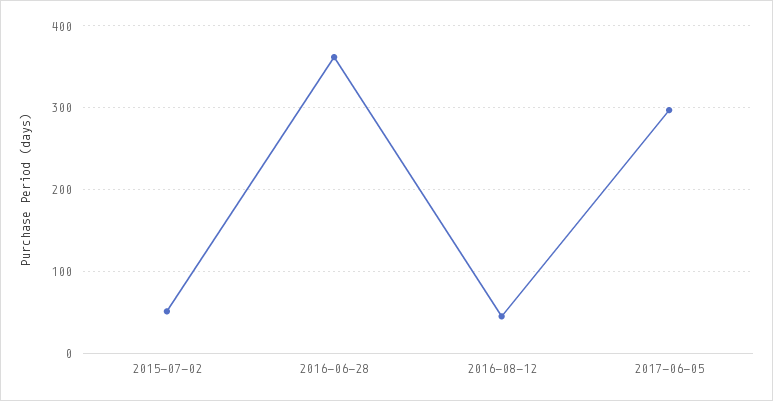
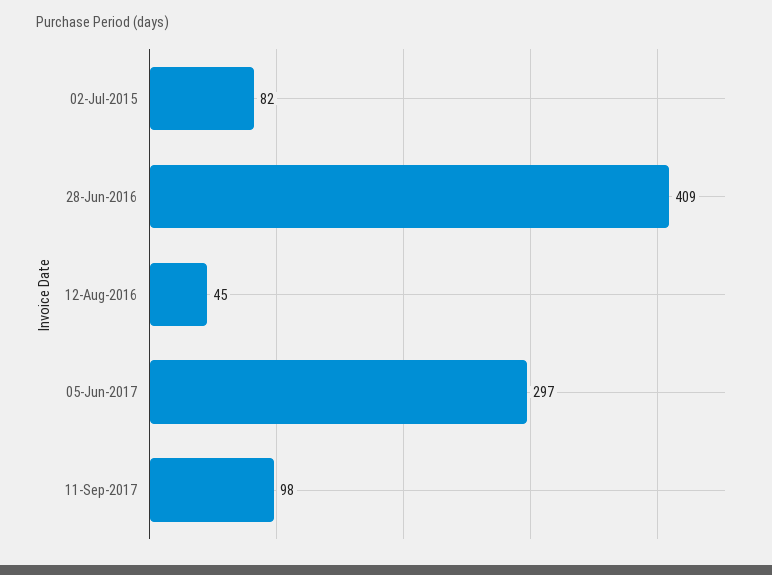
2015-07-02: 50 -> 82
2016-06-28: 360 -> 409
11-Sep-2017: none -> 98

